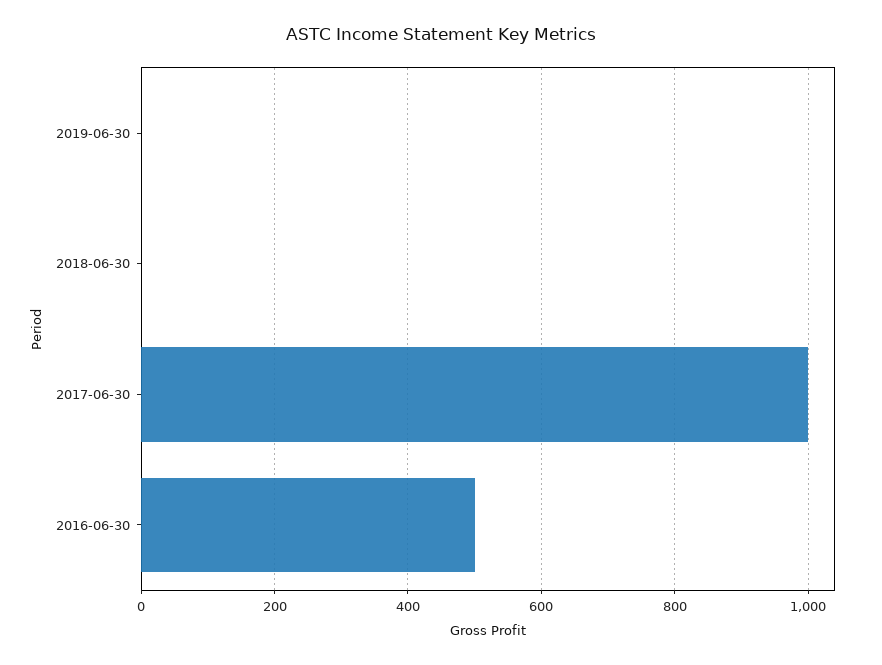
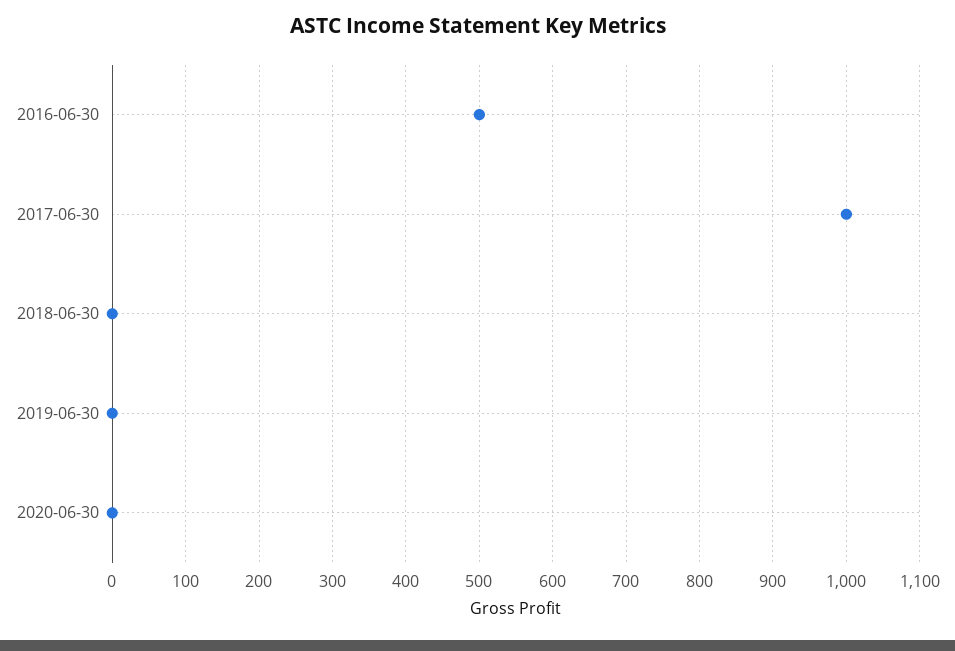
2020-06-30: none -> 0

